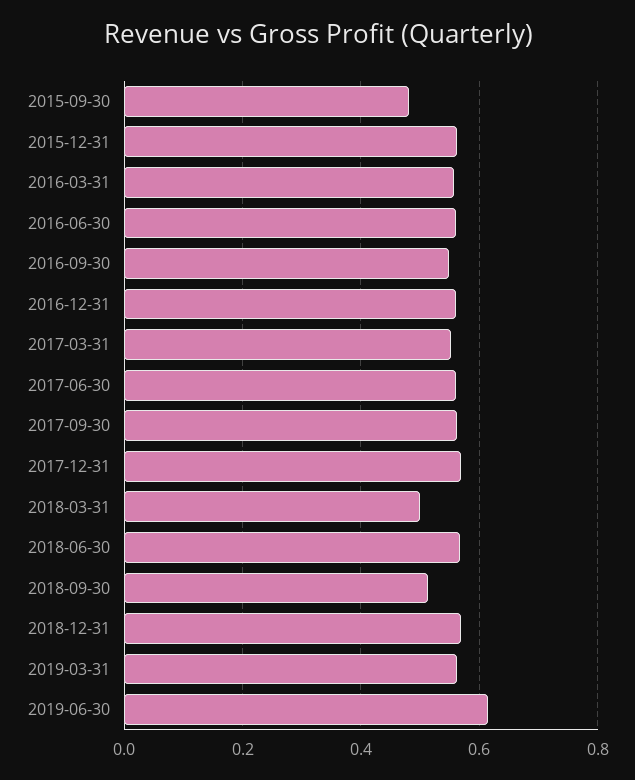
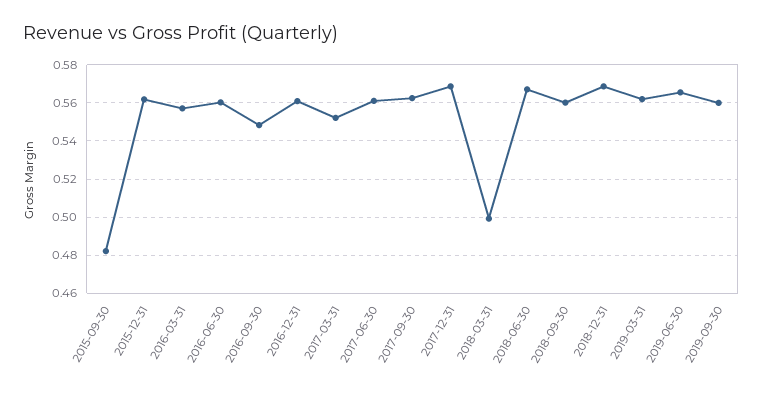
2018-09-30: 0.52 -> 0.56
2019-06-30: 0.62 -> 0.565
2019-09-30: none -> 0.56

